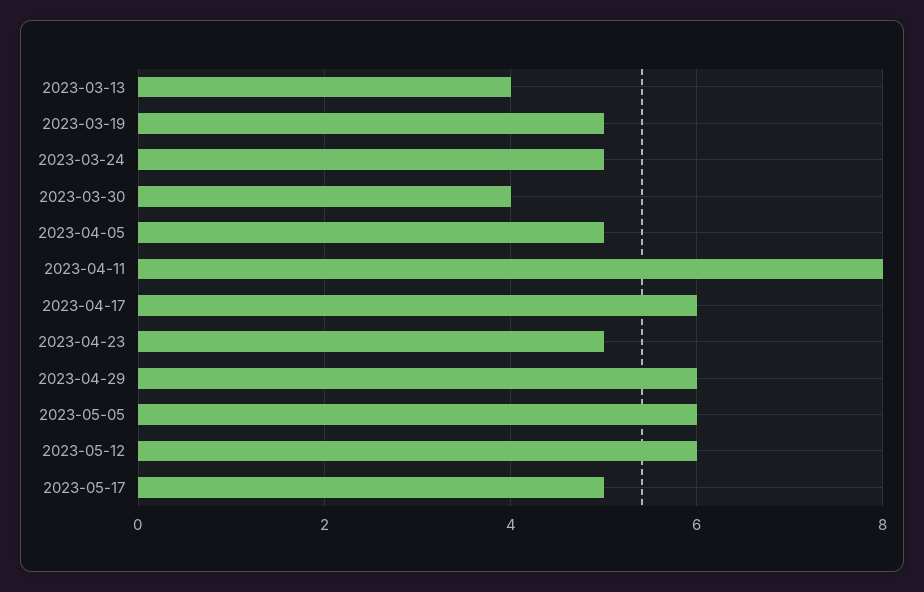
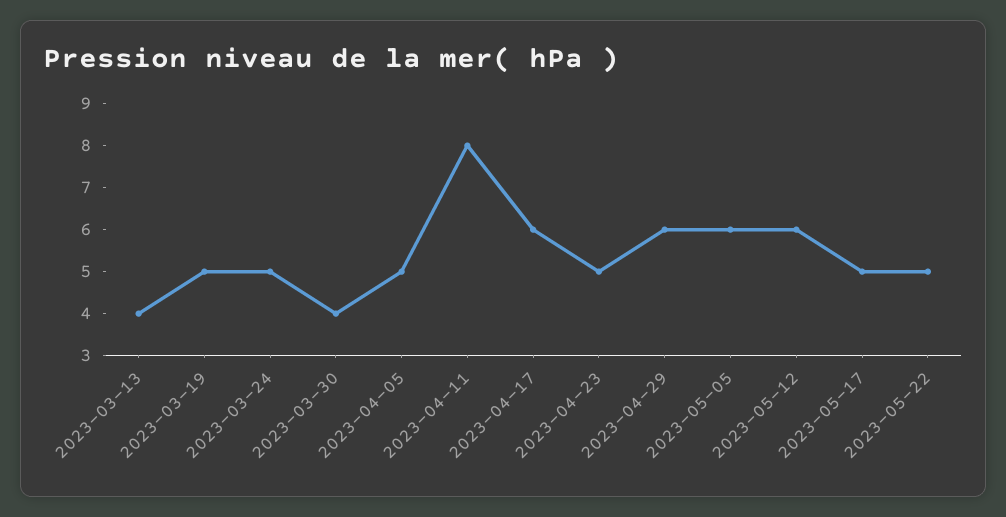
2023-05-22: none -> 5

